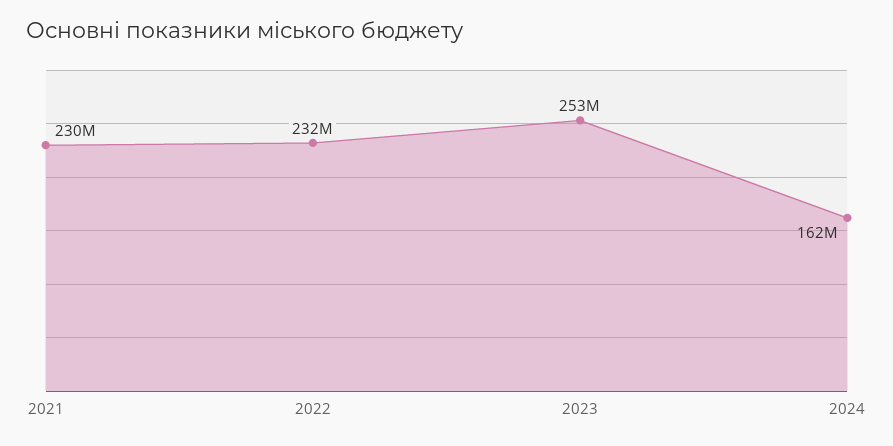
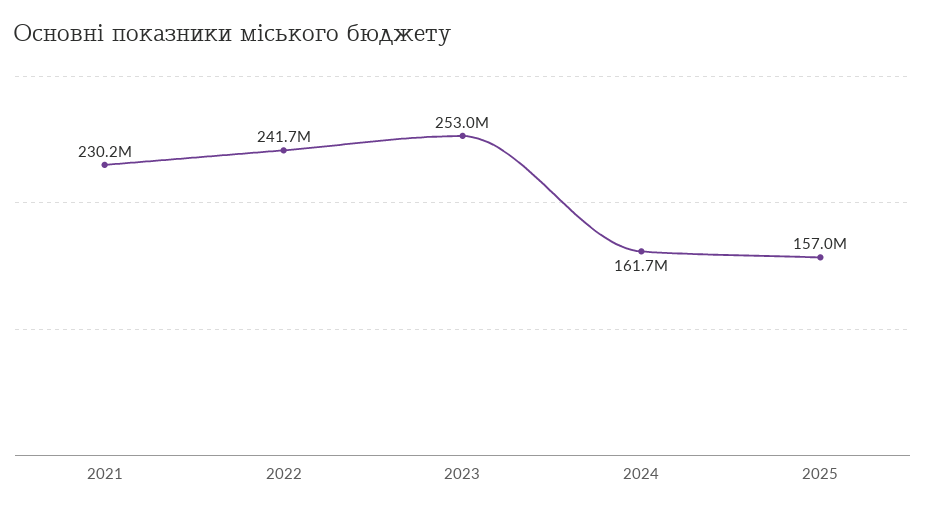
2022: 232000000 -> 241700000
2025: none -> 157000000

